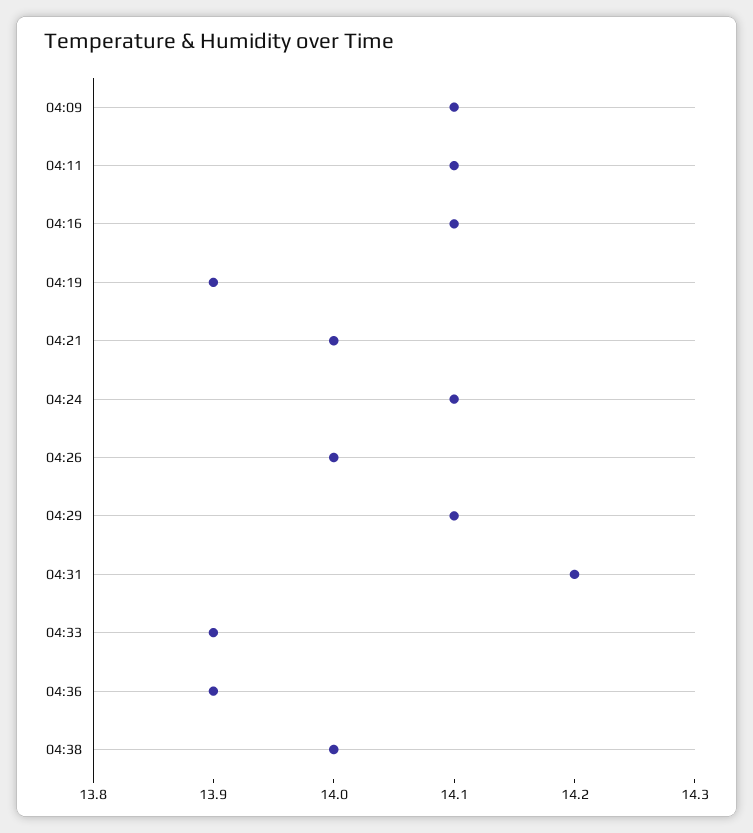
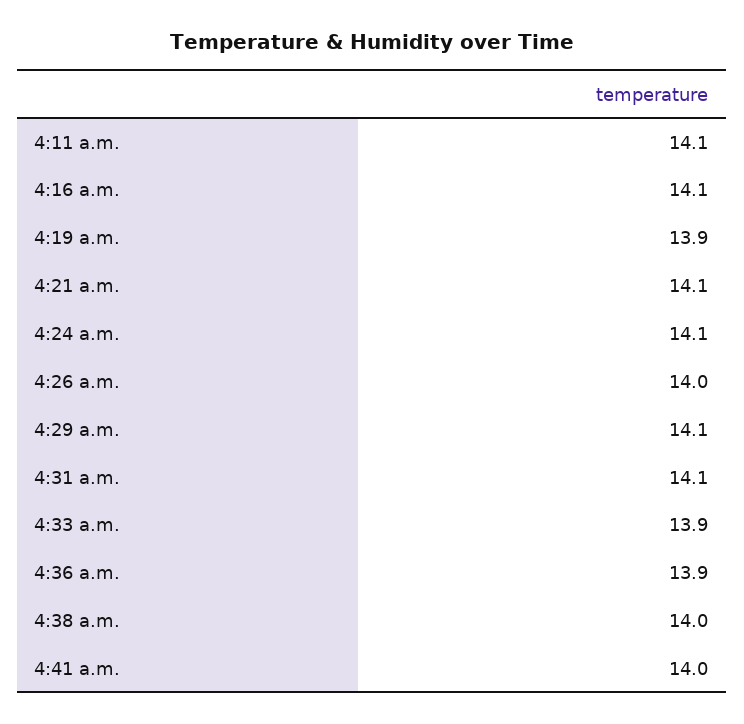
04:09: 14.1 -> none
04:21: 14 -> 14.1
04:31: 14.2 -> 14.1
4:41 a.m.: none -> 14

